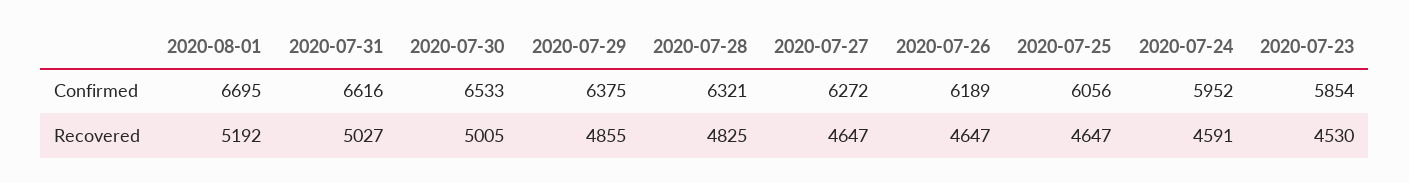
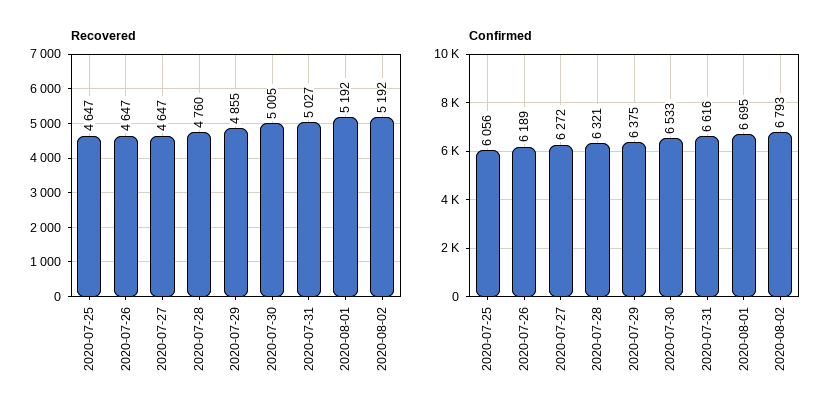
Confirmed, 2020-07-24: 5952 -> none
Confirmed, 2020-07-23: 5854 -> none
Recovered, 2020-07-28: 4825 -> 4760
Recovered, 2020-07-24: 4591 -> none
Recovered, 2020-07-23: 4530 -> none
Recovered, 2020-08-02: none -> 5192
Confirmed, 2020-08-02: none -> 6793

